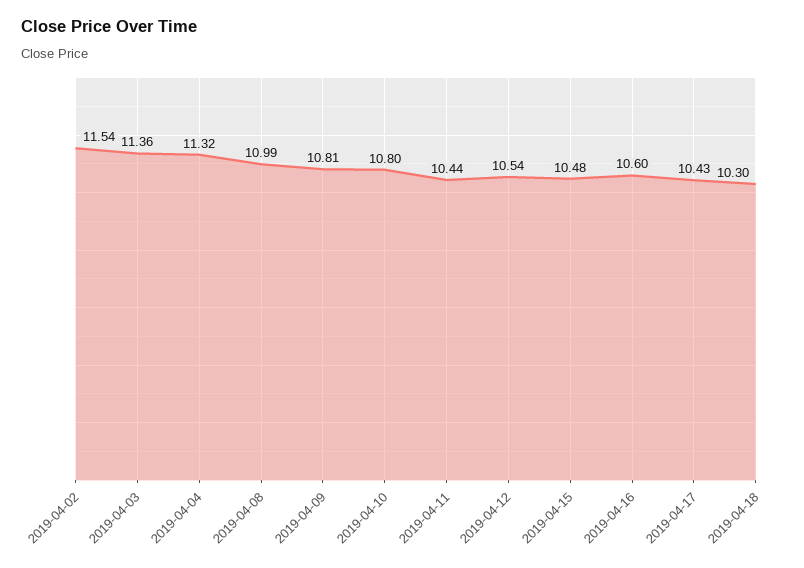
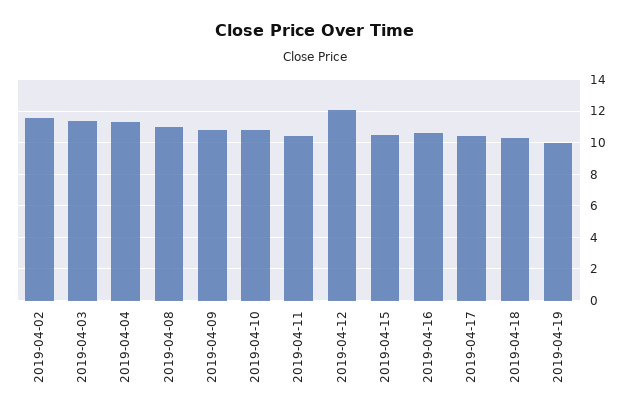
2019-04-12: 10.54 -> 12
2019-04-19: none -> 10

